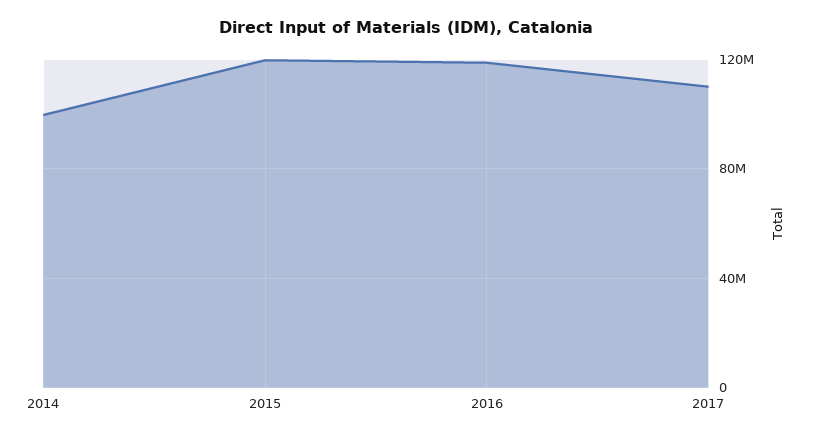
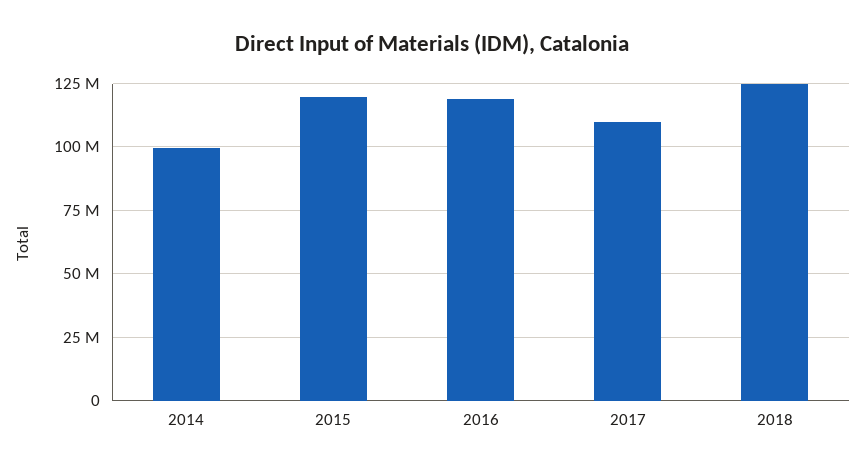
2018: none -> 125000000

